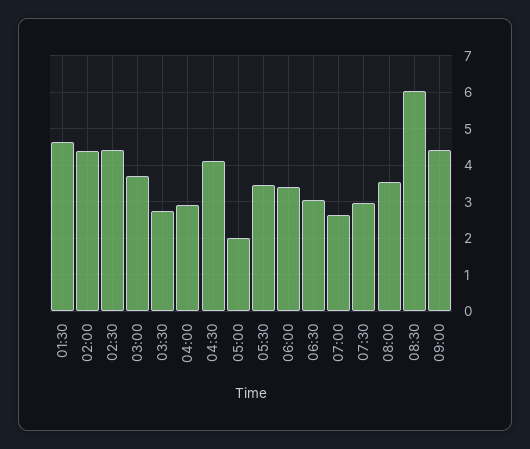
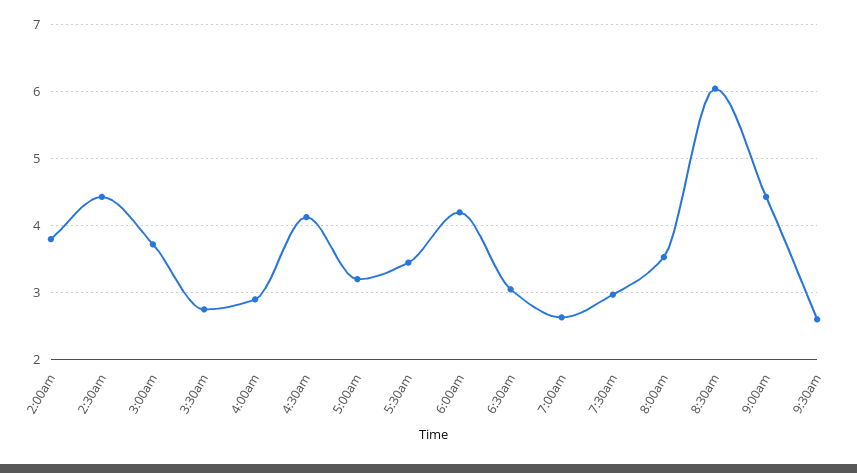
01:30: 4.6 -> none
02:00: 4.4 -> 3.8
05:00: 2 -> 3.2
06:00: 3.4 -> 4.2
9:30am: none -> 2.6

